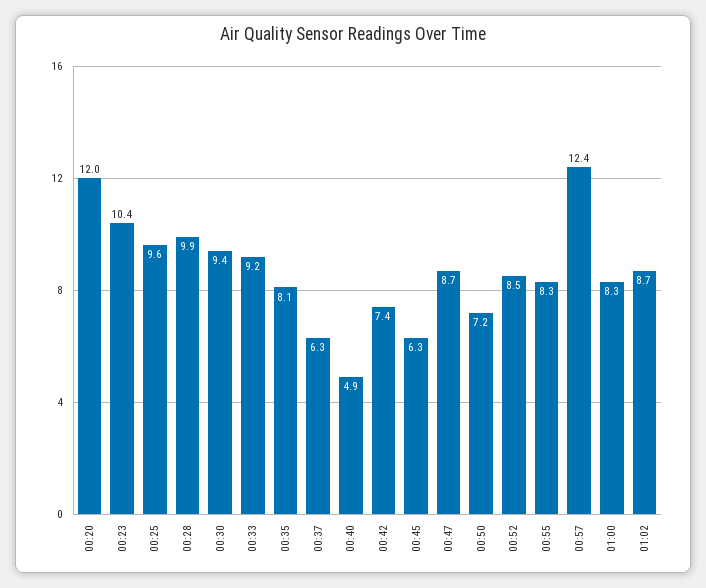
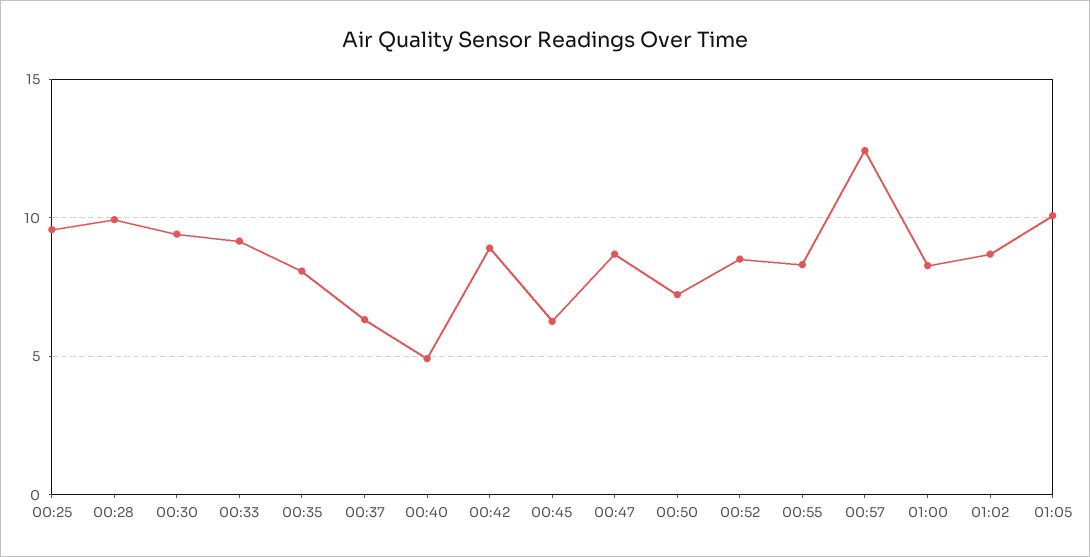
00:20: 12 -> none
00:23: 10.4 -> none
00:42: 7.4 -> 9
01:05: none -> 10

